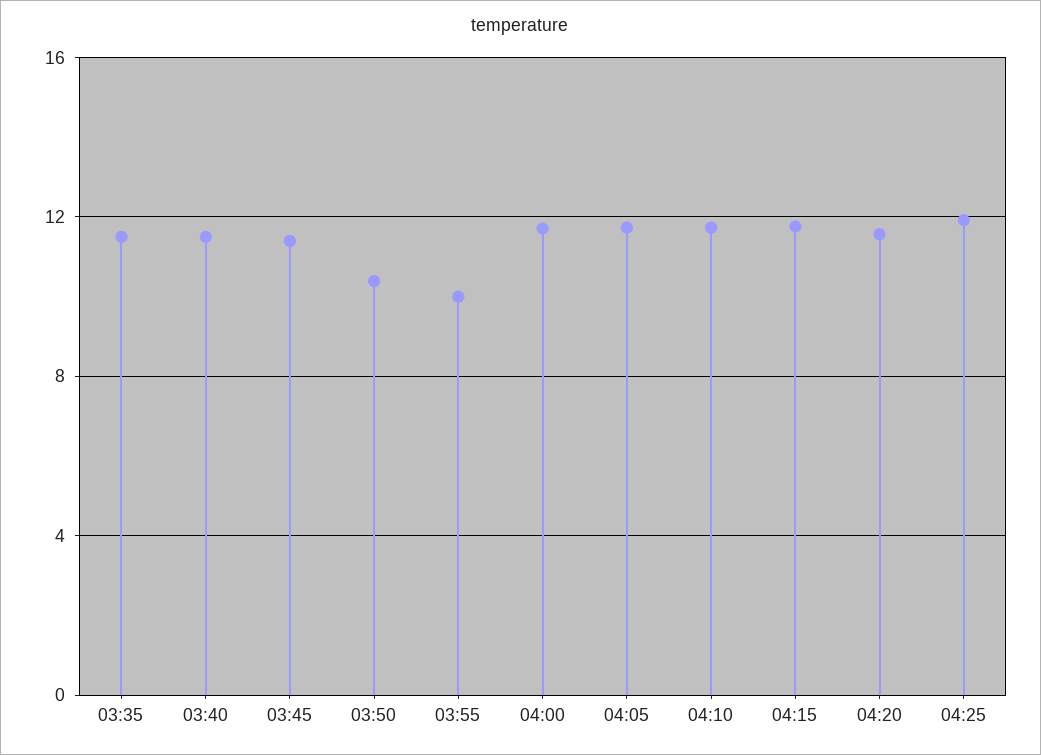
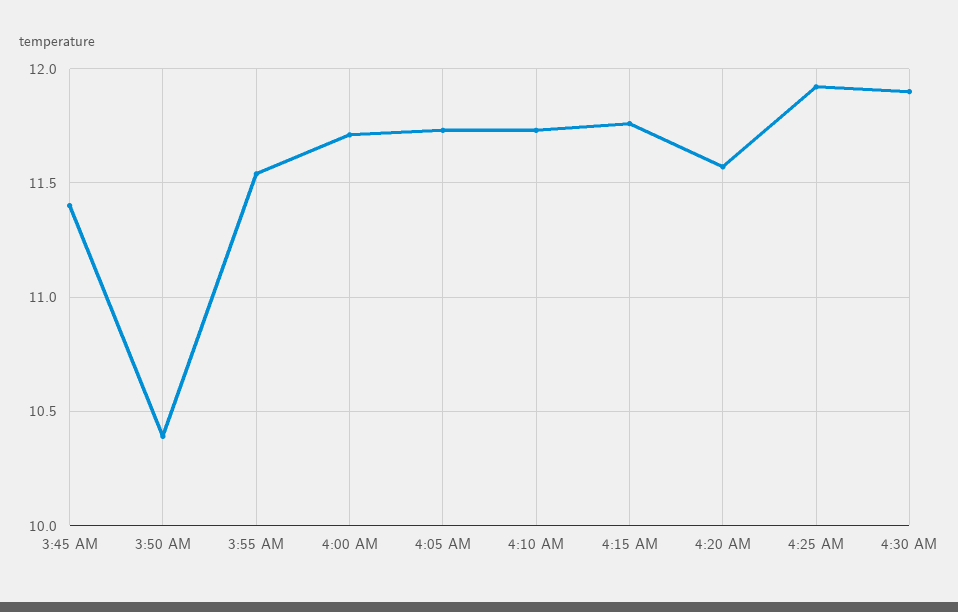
03:35: 11.5 -> none
03:40: 11.5 -> none
03:55: 10 -> 11.55
4:30 AM: none -> 11.9

